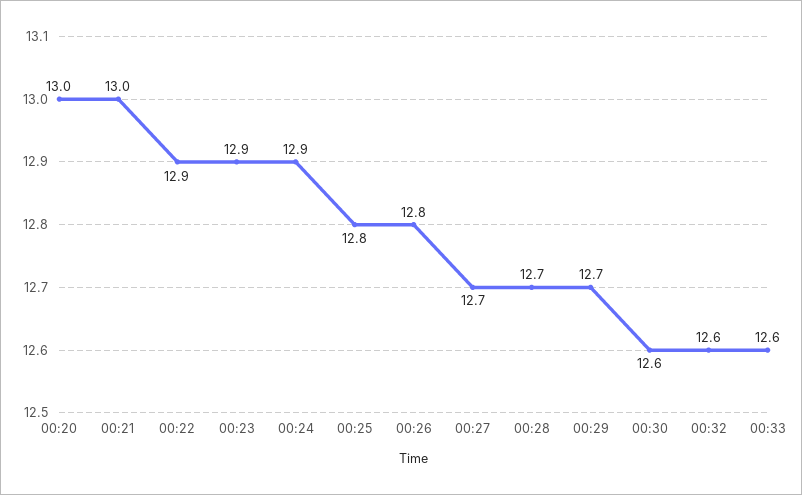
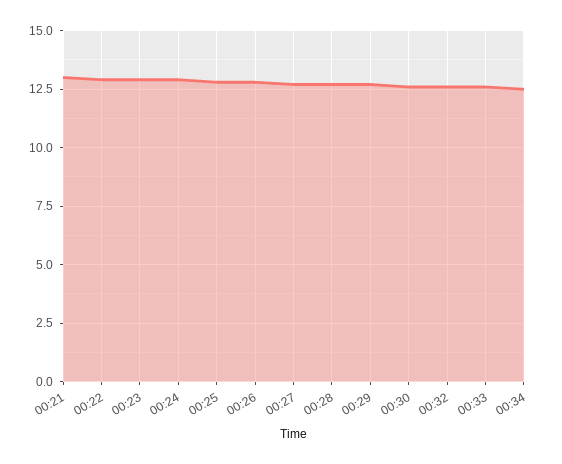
00:20: 13 -> none
00:34: none -> 12.5

